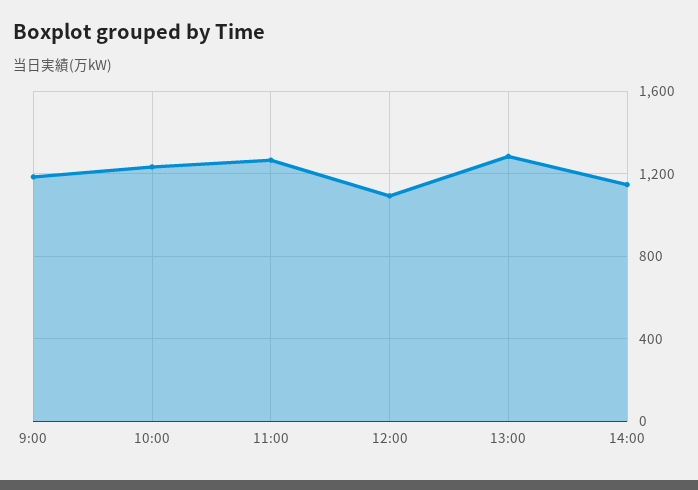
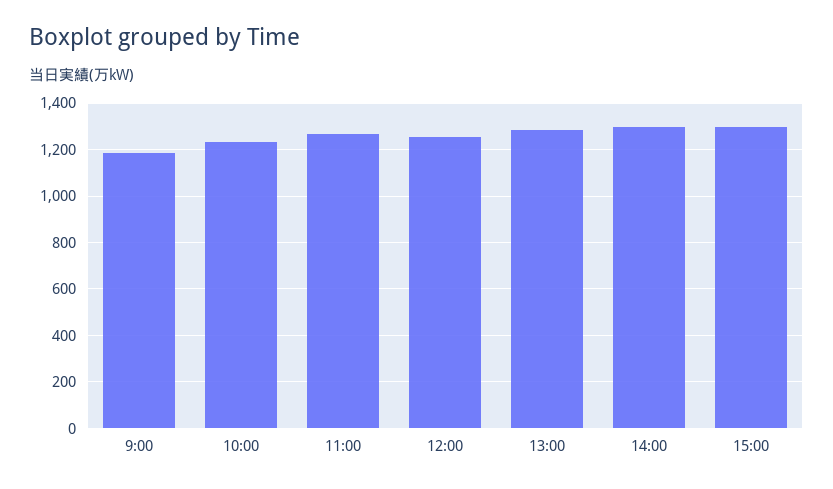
12:00: 1100 -> 1250
14:00: 1150 -> 1300
15:00: none -> 1300

